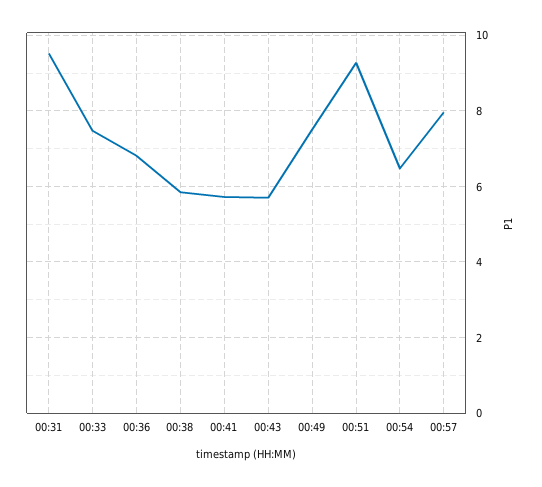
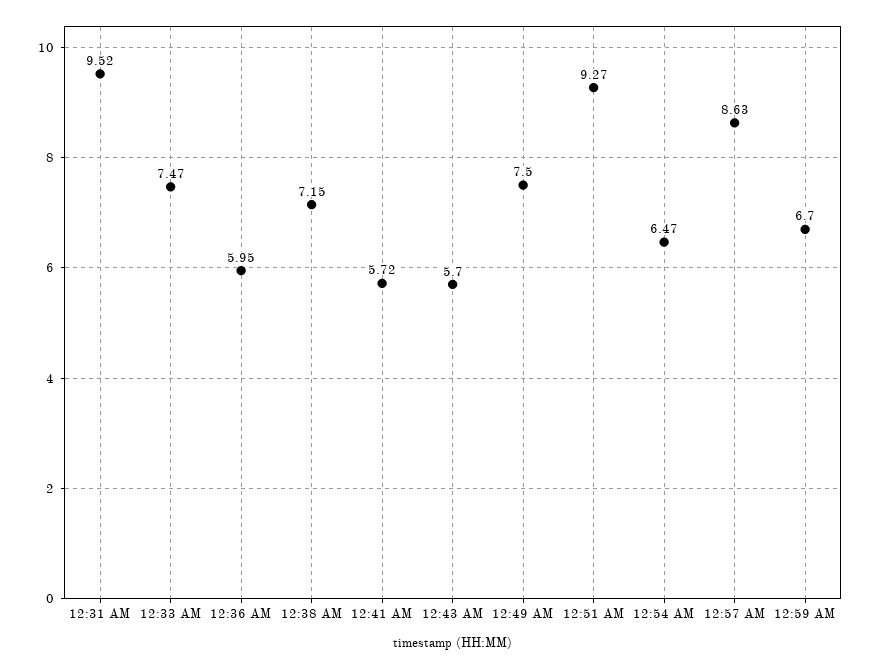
00:36: 6.8 -> 5.95
00:38: 5.8 -> 7.15
00:57: 8 -> 8.63
12:59 AM: none -> 6.7

